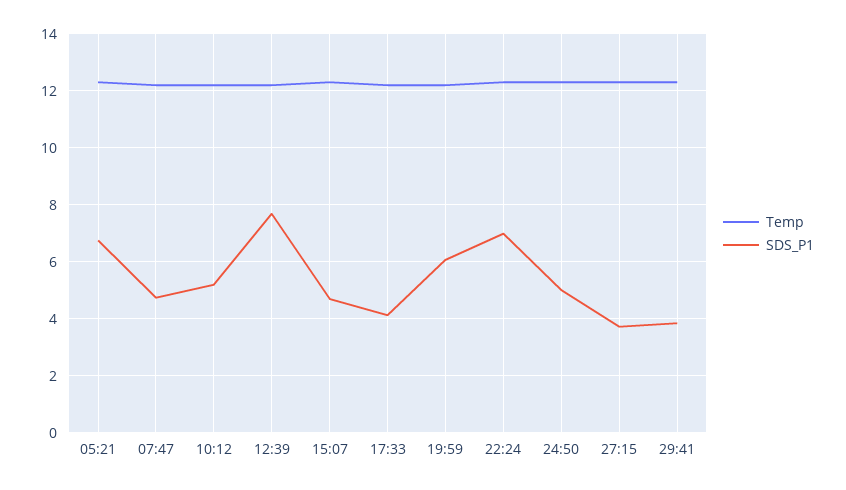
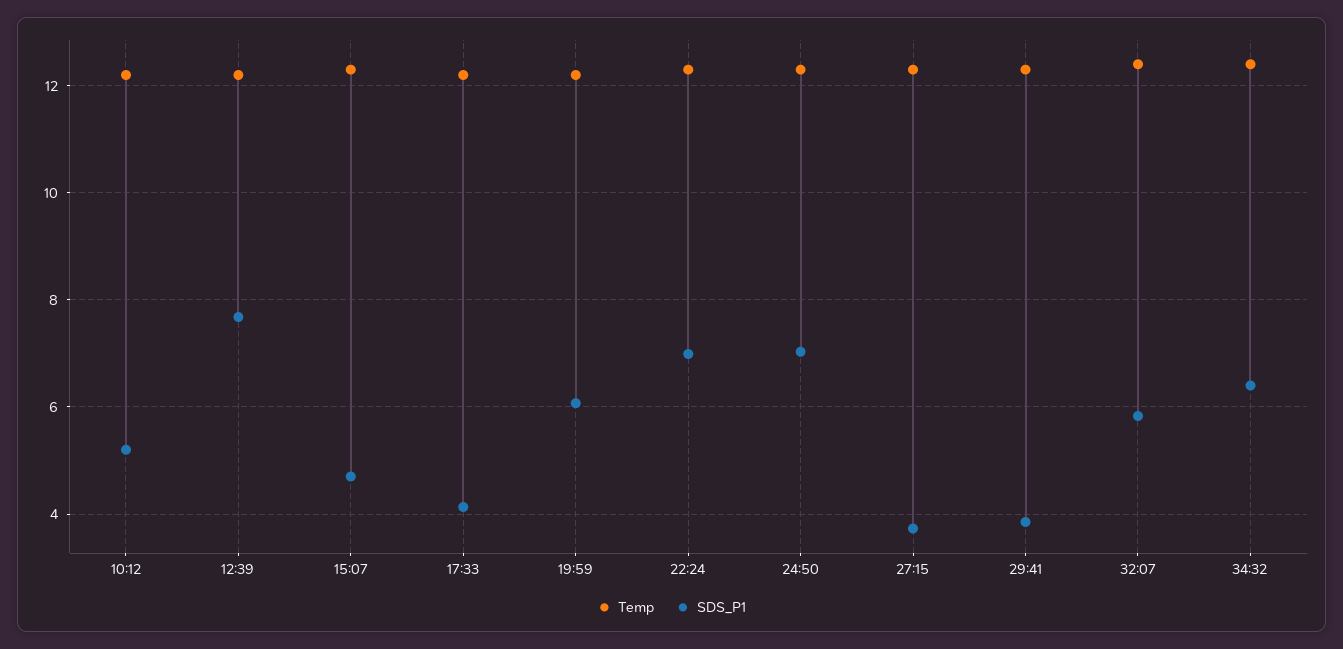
Temp, 05:21: 12.25 -> none
SDS_P1, 05:21: 6.75 -> none
Temp, 07:47: 12.25 -> none
SDS_P1, 07:47: 4.75 -> none
SDS_P1, 24:50: 5 -> 7
Temp, 32:07: none -> 12.4
SDS_P1, 32:07: none -> 5.8
Temp, 34:32: none -> 12.4
SDS_P1, 34:32: none -> 6.4

